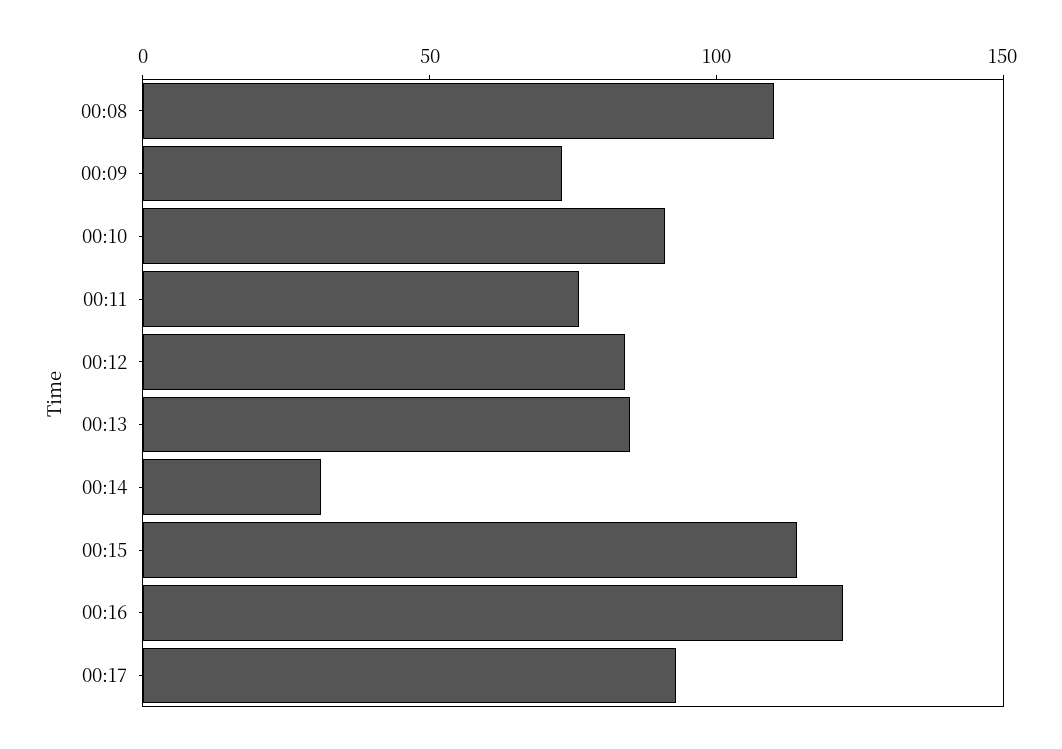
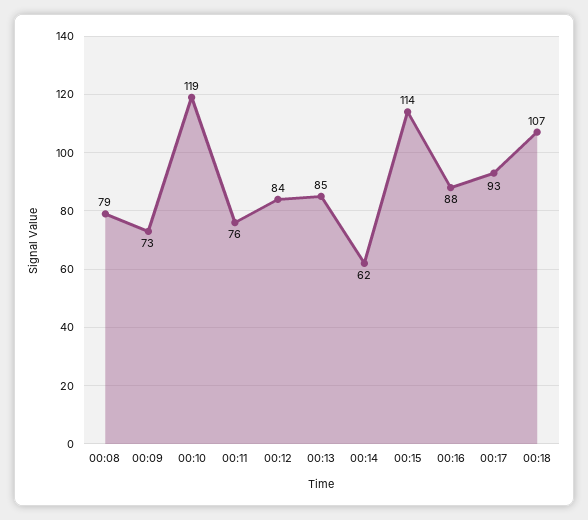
00:08: 110 -> 79
00:10: 90 -> 119
00:14: 30 -> 62
00:16: 120 -> 88
00:18: none -> 107

